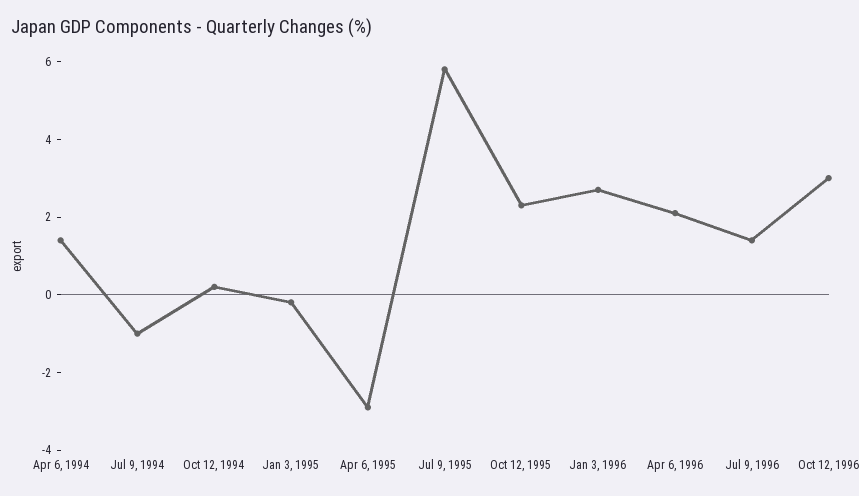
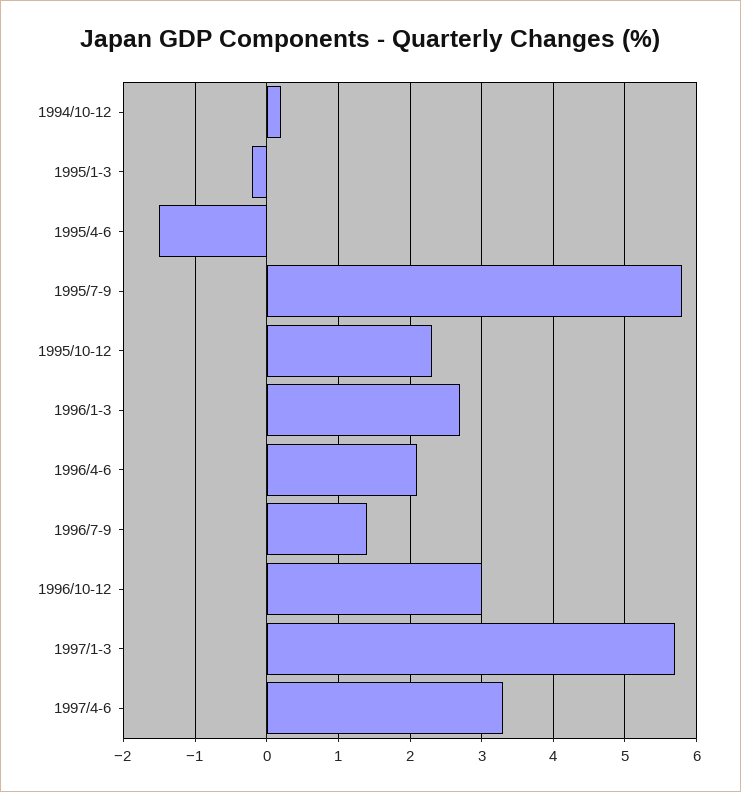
Apr 6, 1994: 1.5 -> none
Jul 9, 1994: -1 -> none
Apr 6, 1995: -3 -> -1.5
1997/1-3: none -> 5.7
1997/4-6: none -> 3.3

